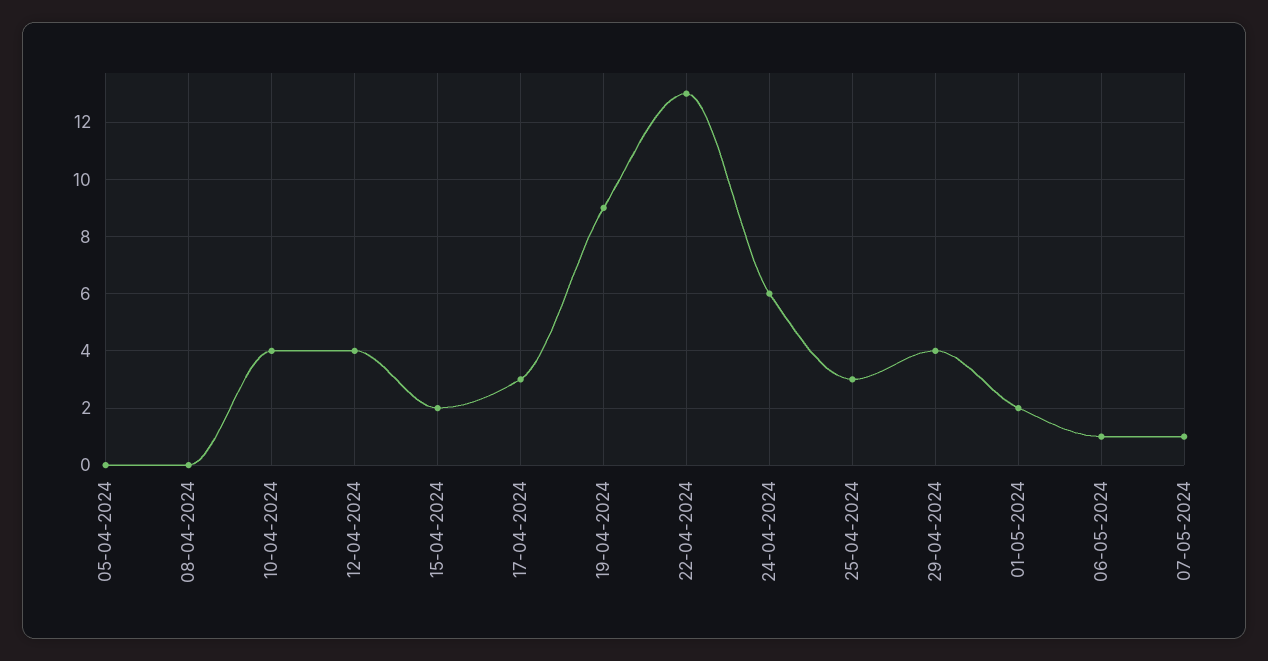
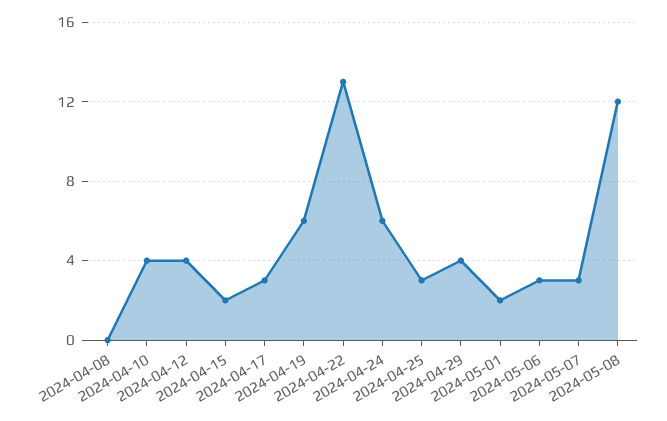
05-04-2024: 0 -> none
19-04-2024: 9 -> 6
06-05-2024: 1 -> 3
07-05-2024: 1 -> 3
2024-05-08: none -> 12

